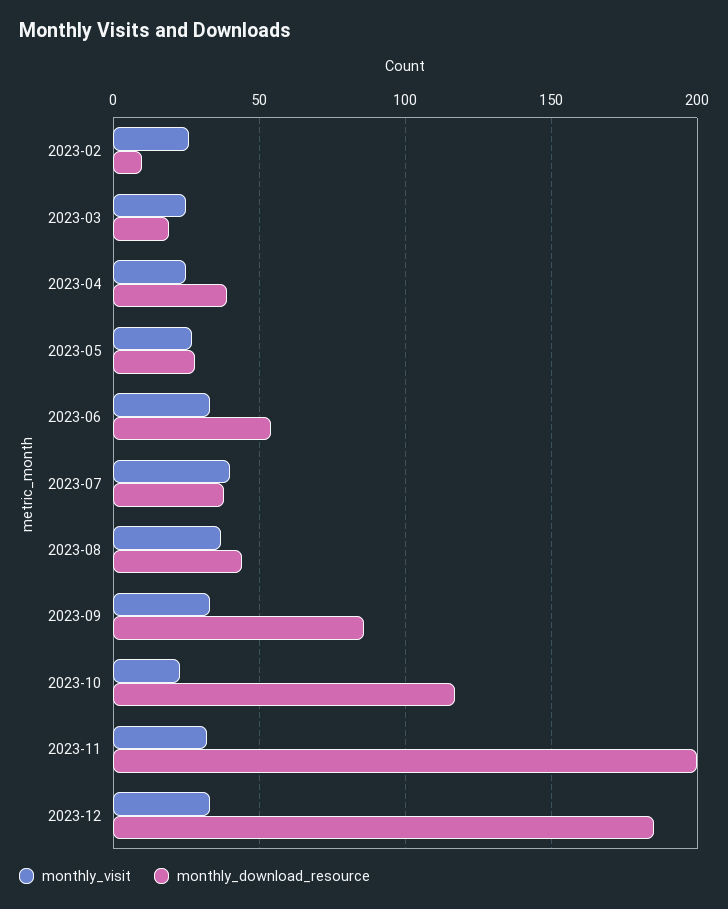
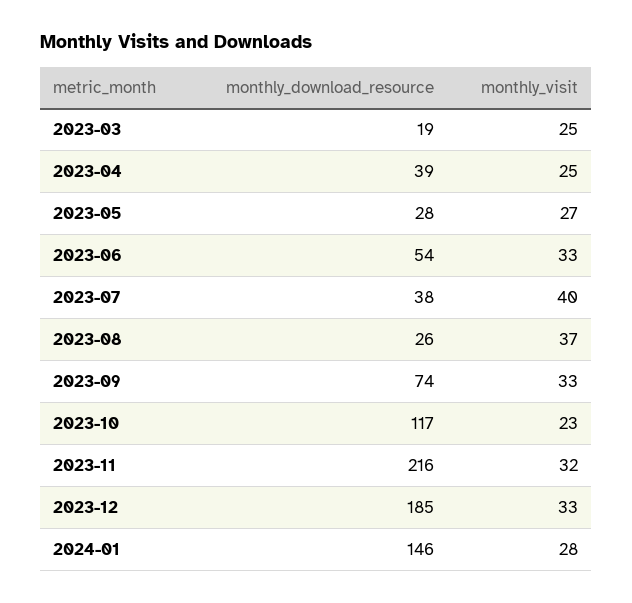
monthly_visit, 2023-02: 25 -> none
monthly_download_resource, 2023-02: 10 -> none
monthly_download_resource, 2023-08: 45 -> 26
monthly_download_resource, 2023-09: 85 -> 74
monthly_download_resource, 2023-11: 200 -> 216
monthly_download_resource, 2024-01: none -> 146
monthly_visit, 2024-01: none -> 28

